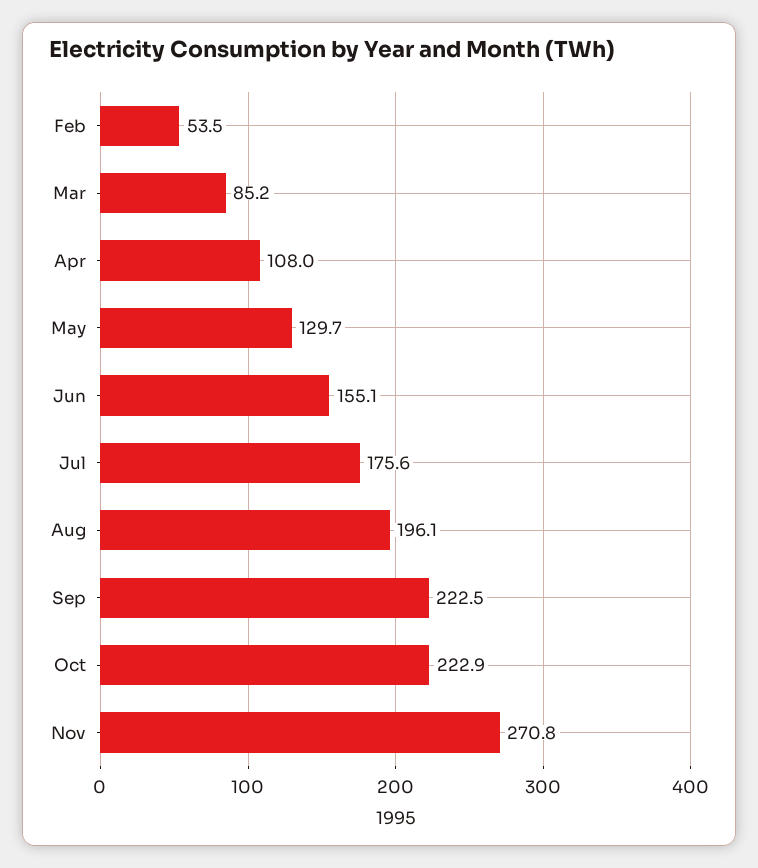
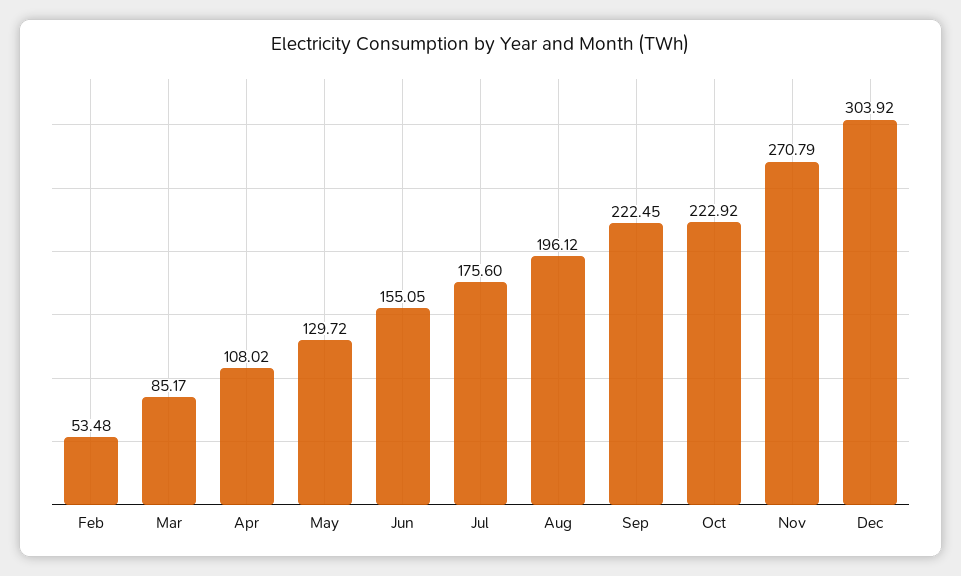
Dec: none -> 303.92

